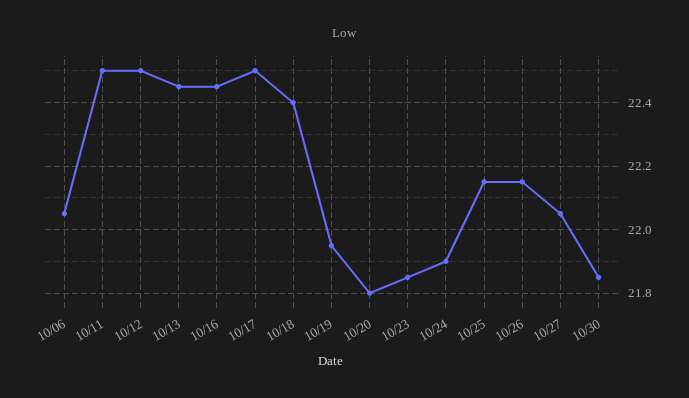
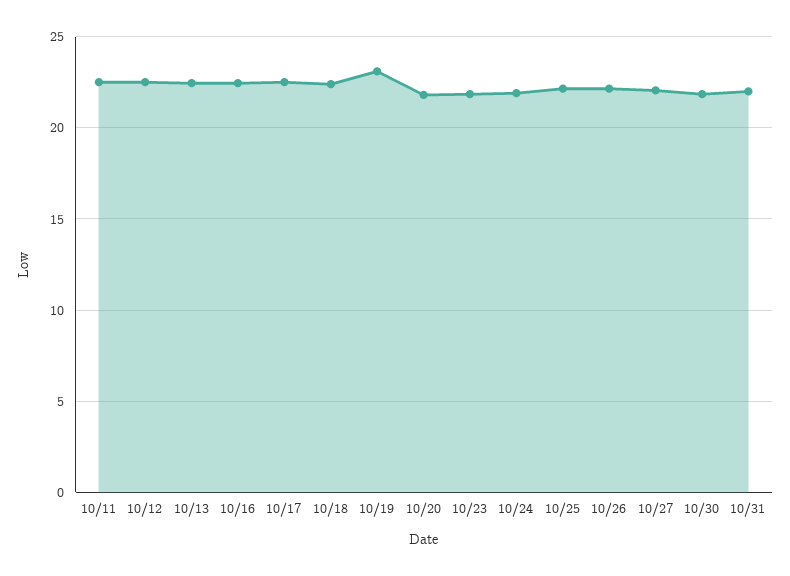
10/06: 22.05 -> none
10/19: 21.95 -> 23
10/31: none -> 22

